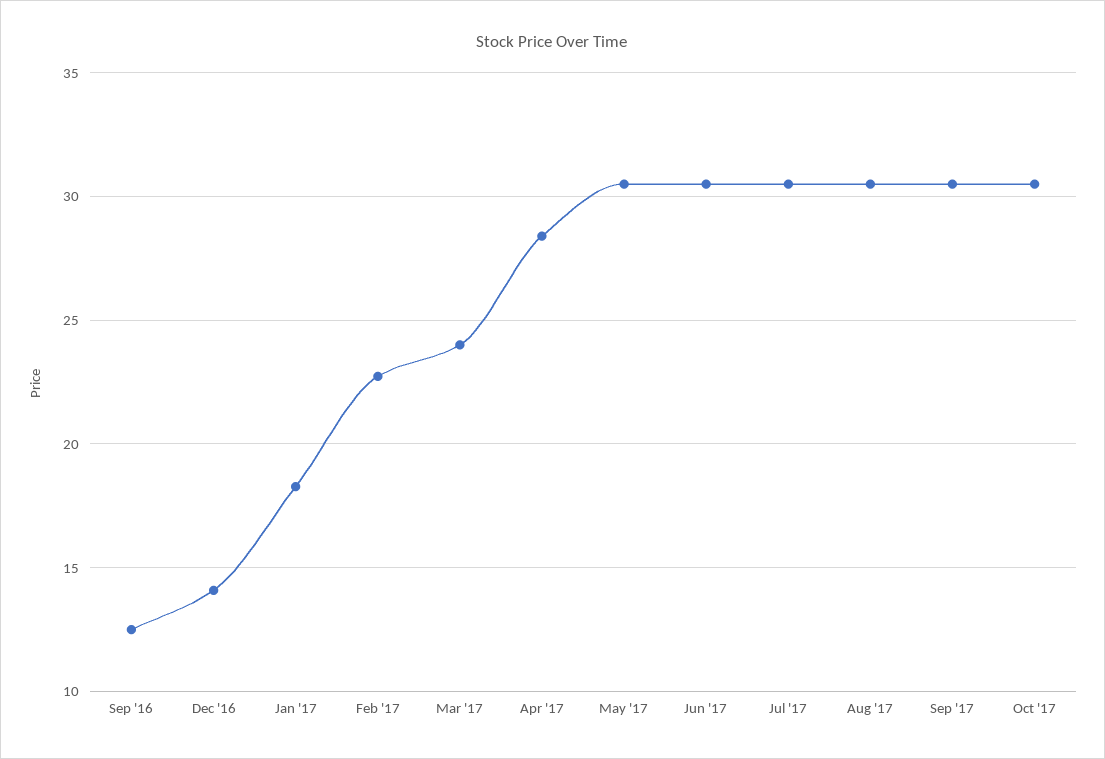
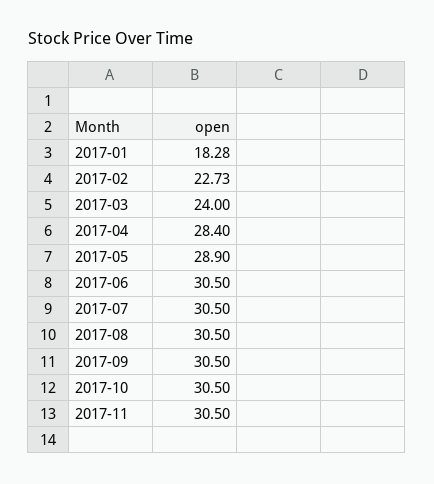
Sep '16: 12.5 -> none
Dec '16: 14 -> none
May '17: 30.5 -> 28.9
2017-11: none -> 30.5

